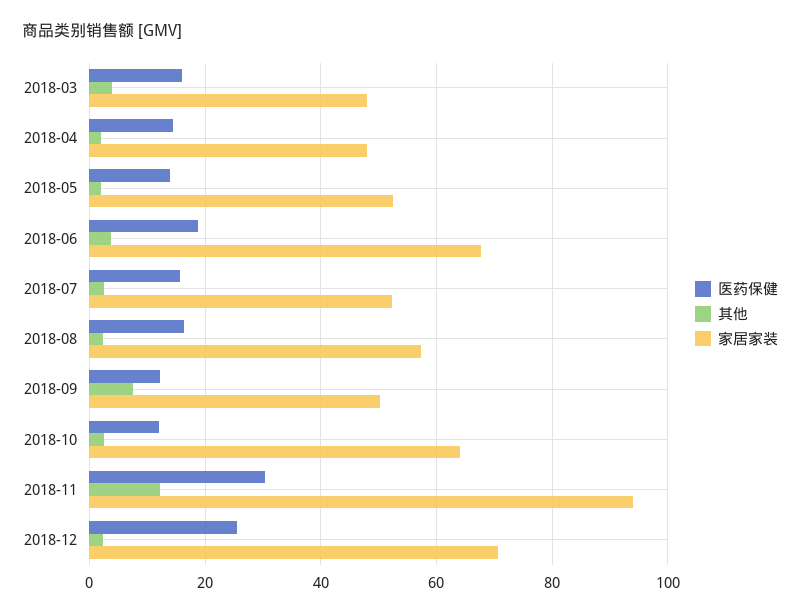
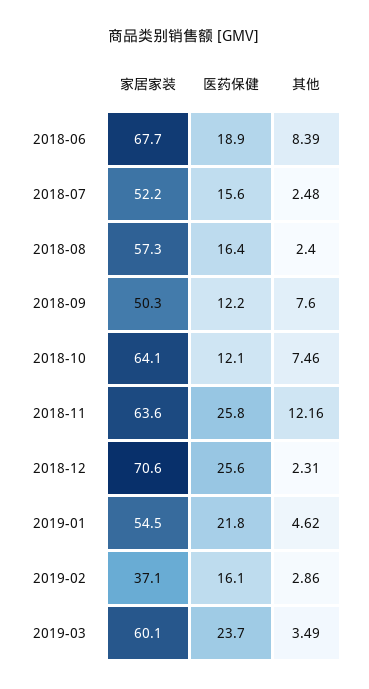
医药保健, 2018-03: 16 -> none
其他, 2018-03: 4 -> none
家居家装, 2018-03: 48 -> none
医药保健, 2018-04: 14 -> none
其他, 2018-04: 2 -> none
家居家装, 2018-04: 48 -> none
医药保健, 2018-05: 14 -> none
其他, 2018-05: 2 -> none
家居家装, 2018-05: 52 -> none
其他, 2018-06: 4 -> 8.39
其他, 2018-10: 2 -> 7.46
医药保健, 2018-11: 30 -> 25.8
家居家装, 2018-11: 94 -> 63.6
家居家装, 2019-01: none -> 54.5
医药保健, 2019-01: none -> 21.8
其他, 2019-01: none -> 4.62
家居家装, 2019-02: none -> 37.1
医药保健, 2019-02: none -> 16.1
其他, 2019-02: none -> 2.86
家居家装, 2019-03: none -> 60.1
医药保健, 2019-03: none -> 23.7
其他, 2019-03: none -> 3.49

